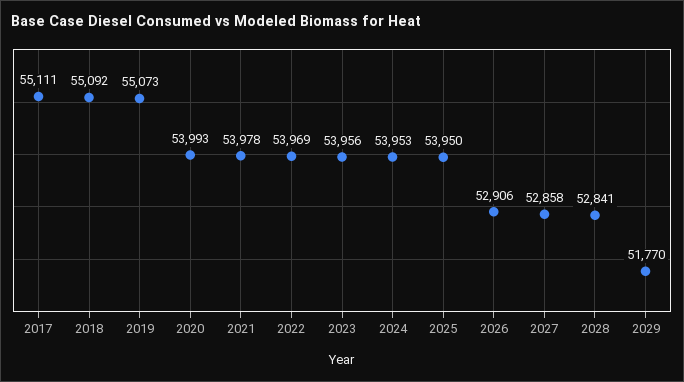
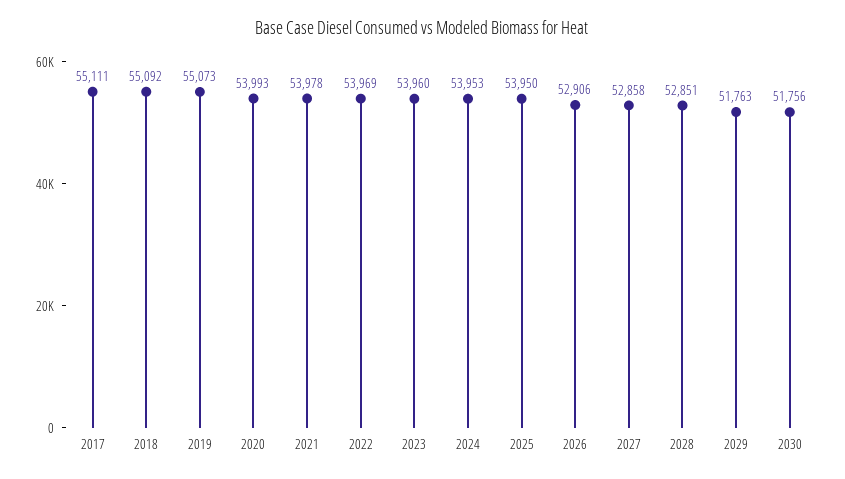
2023: 53956 -> 53960
2028: 52841 -> 52851
2029: 51770 -> 51763
2030: none -> 51756

